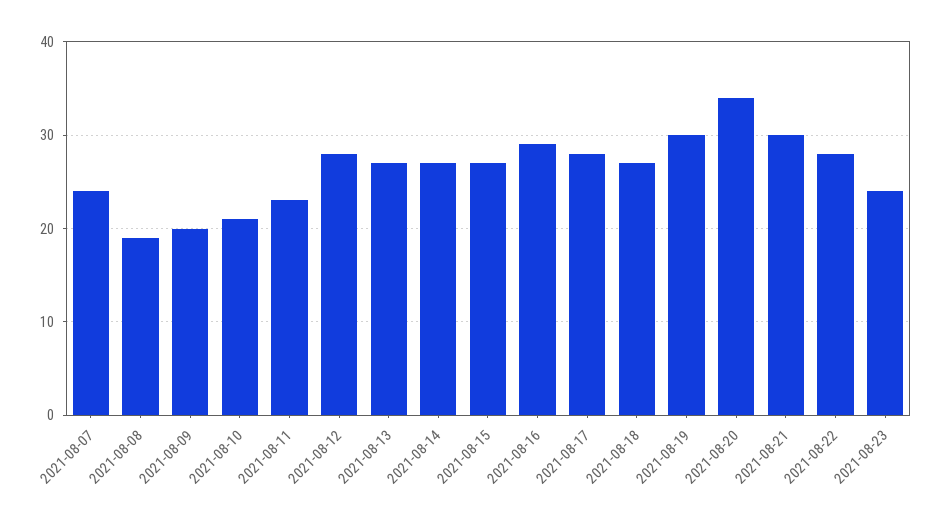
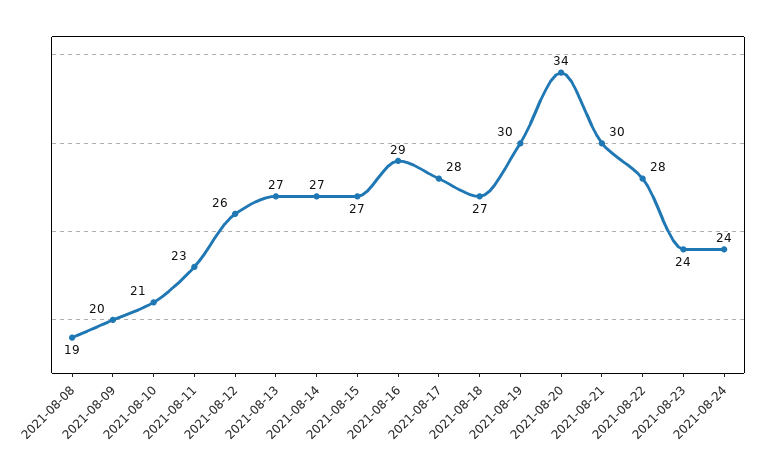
2021-08-07: 24 -> none
2021-08-12: 28 -> 26
2021-08-24: none -> 24

